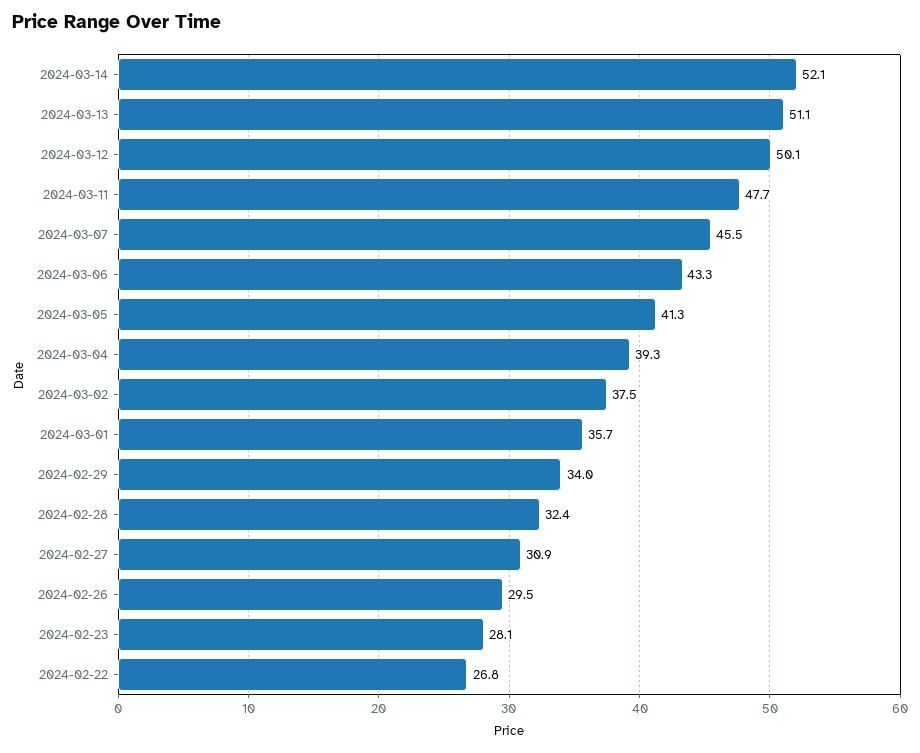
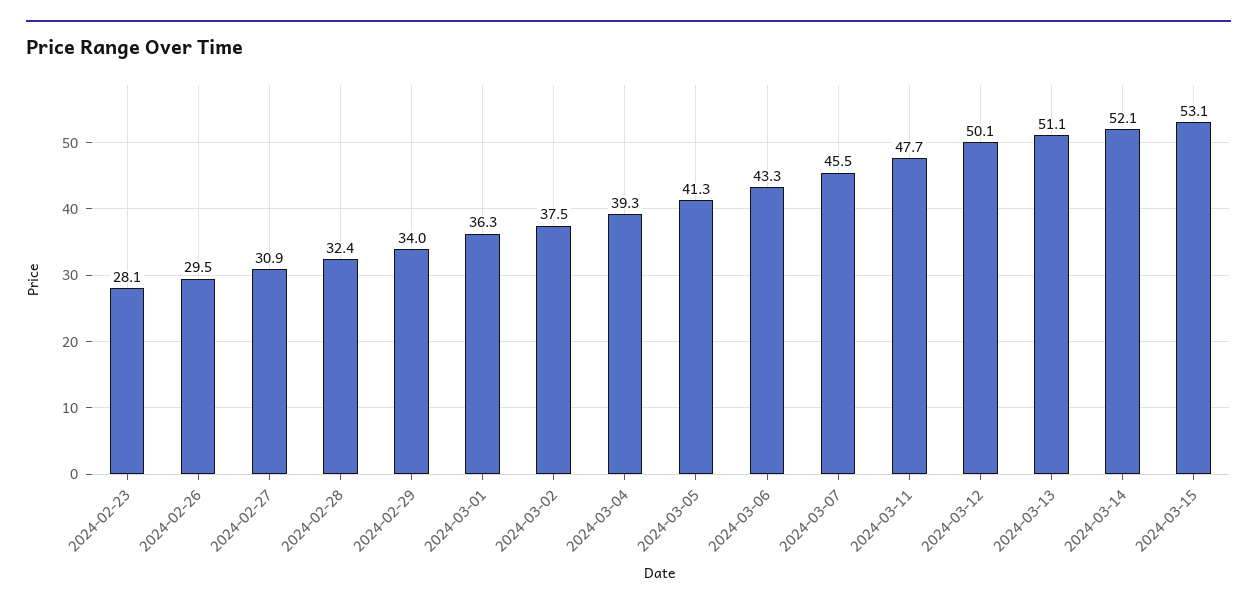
2024-03-01: 35.7 -> 36.3
2024-02-22: 26.8 -> none
2024-03-15: none -> 53.1

